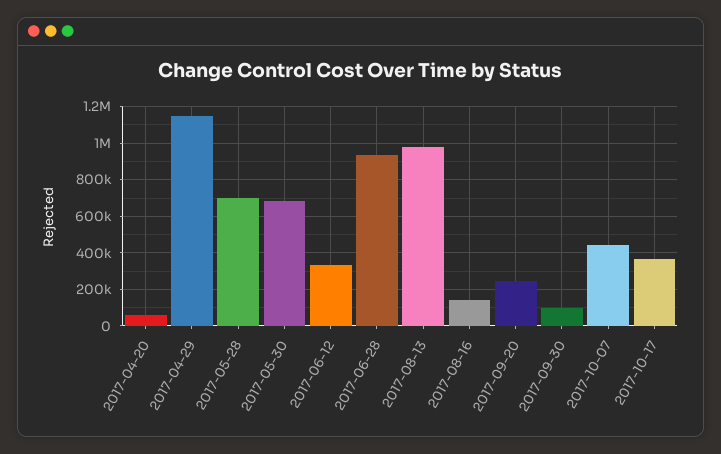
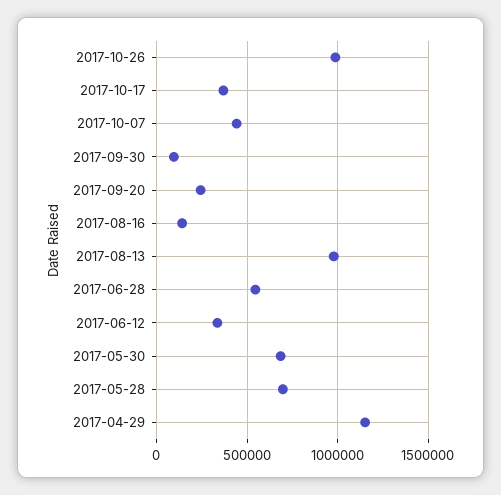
2017-04-20: 50000 -> none
2017-06-28: 950000 -> 550000
2017-10-26: none -> 1000000

